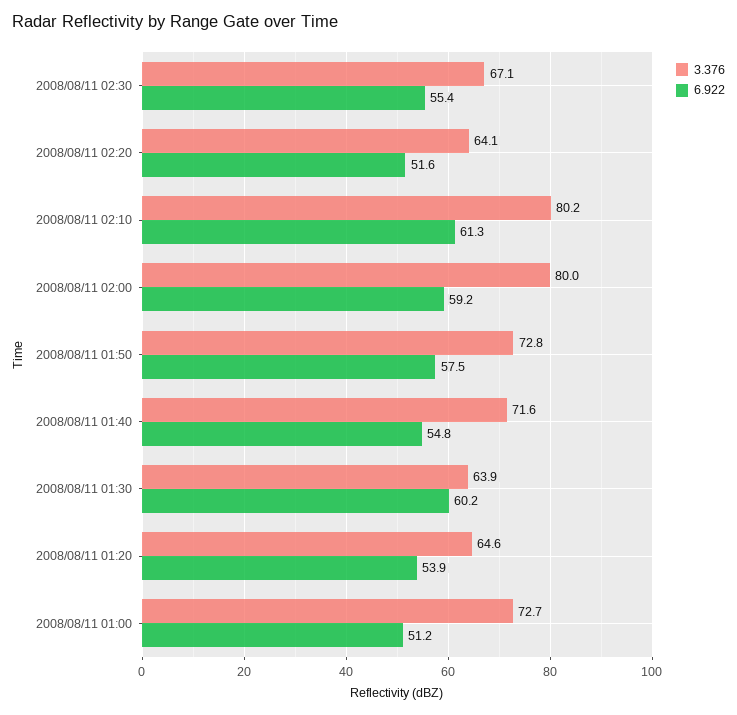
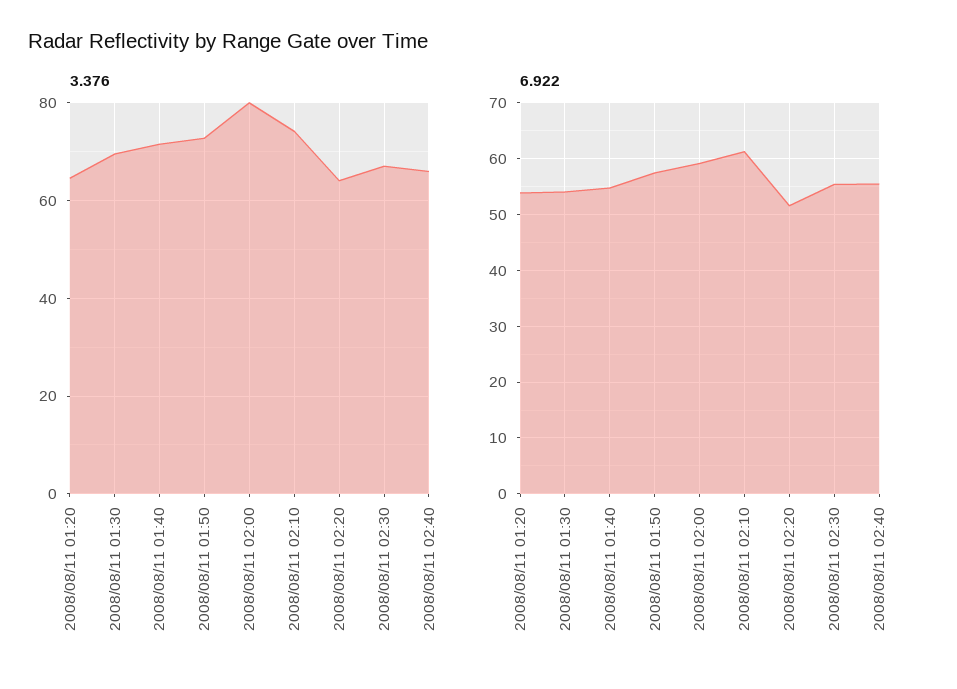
3.376, 2008/08/11 02:10: 80.2 -> 74
3.376, 2008/08/11 01:30: 63.9 -> 70
6.922, 2008/08/11 01:30: 60.2 -> 54
3.376, 2008/08/11 01:00: 72.7 -> none
6.922, 2008/08/11 01:00: 51.2 -> none
3.376, 2008/08/11 02:40: none -> 66
6.922, 2008/08/11 02:40: none -> 56

